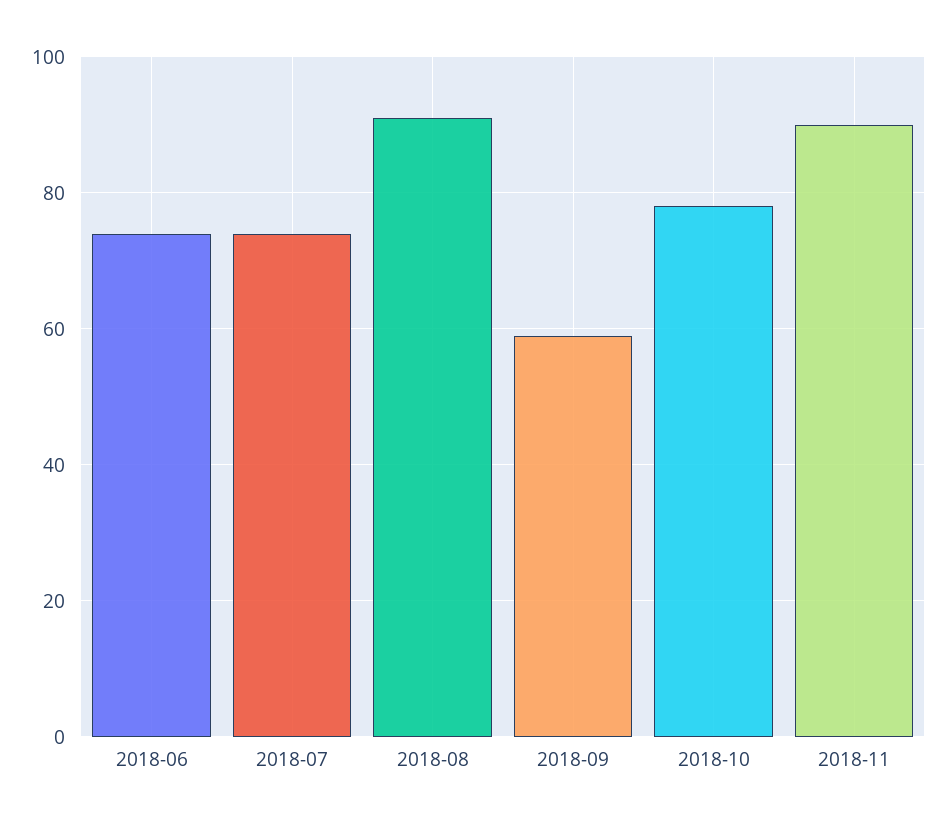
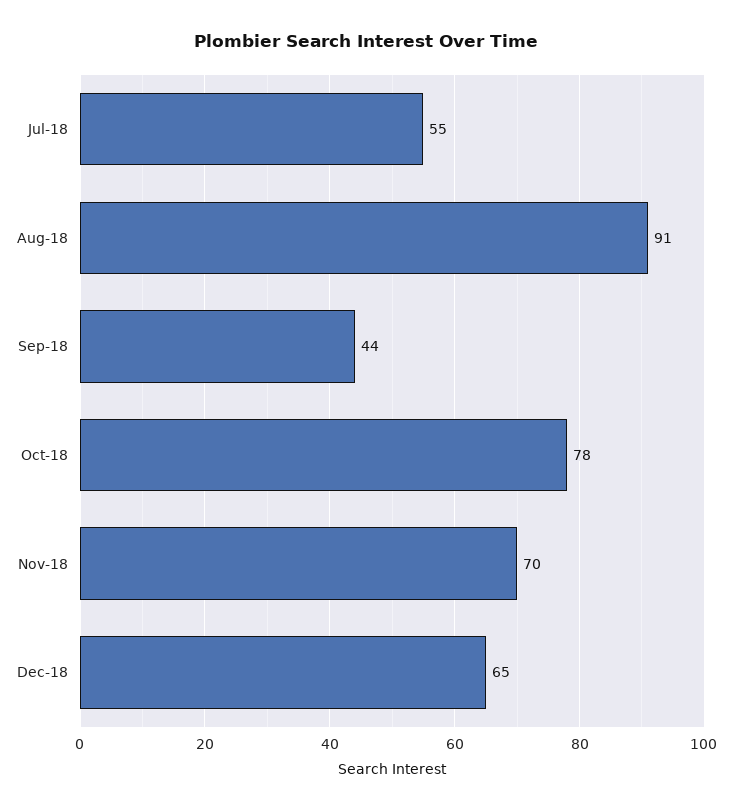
2018-06: 75 -> none
2018-07: 75 -> 55
2018-09: 60 -> 44
2018-11: 90 -> 70
Dec-18: none -> 65

